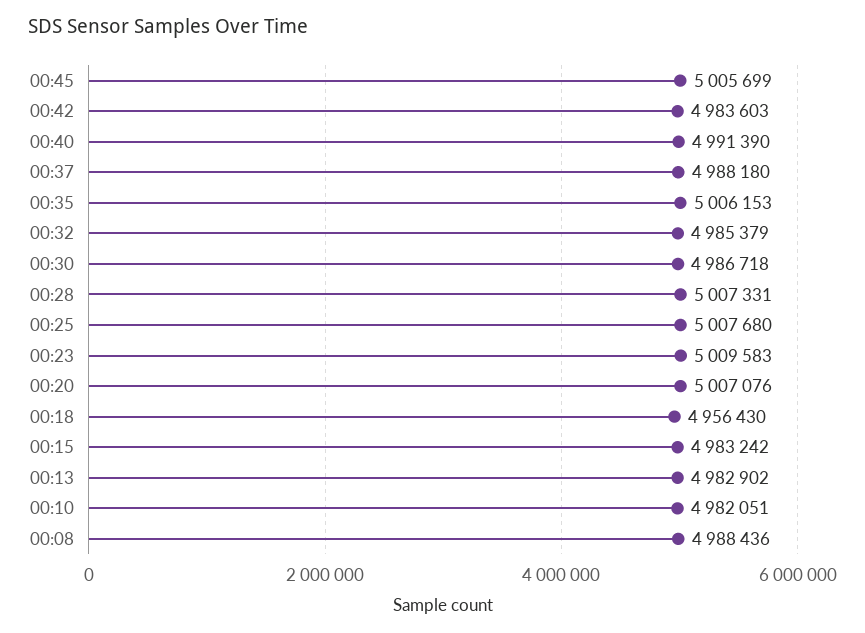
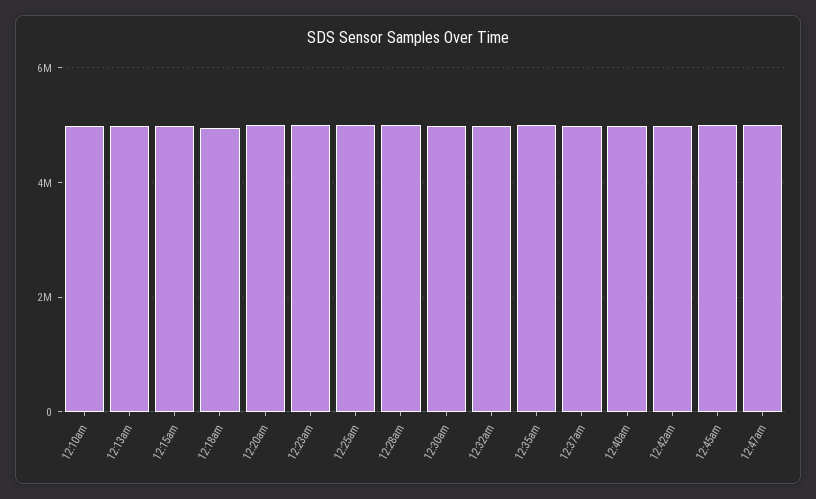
00:08: 4988436 -> none
12:47am: none -> 5000000

